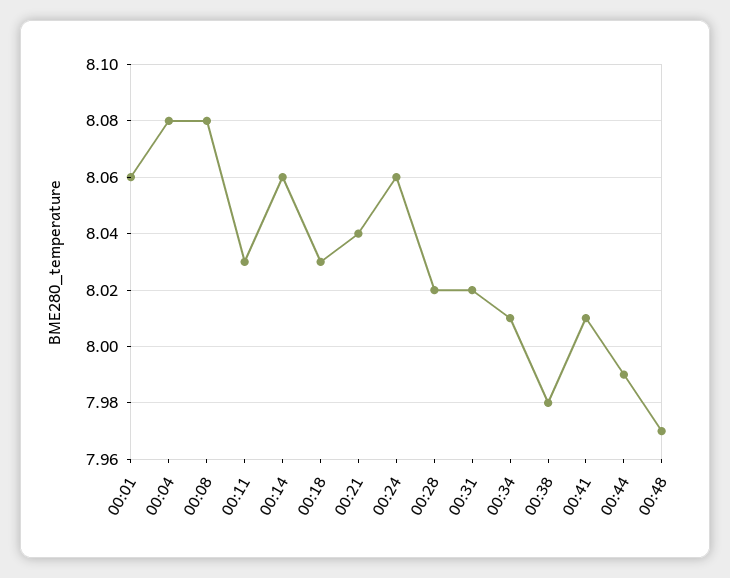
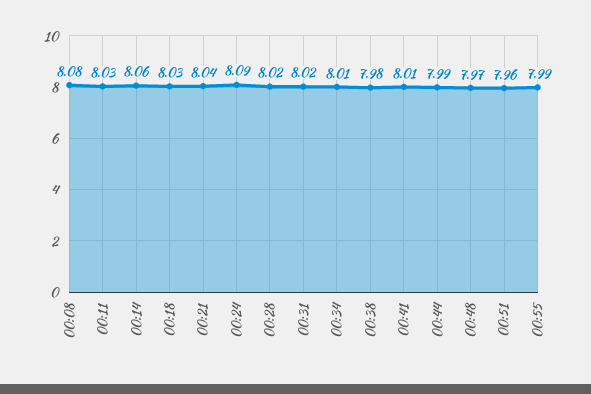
00:01: 8.06 -> none
00:04: 8.08 -> none
00:24: 8.06 -> 8.09
00:51: none -> 7.96
00:55: none -> 7.99

